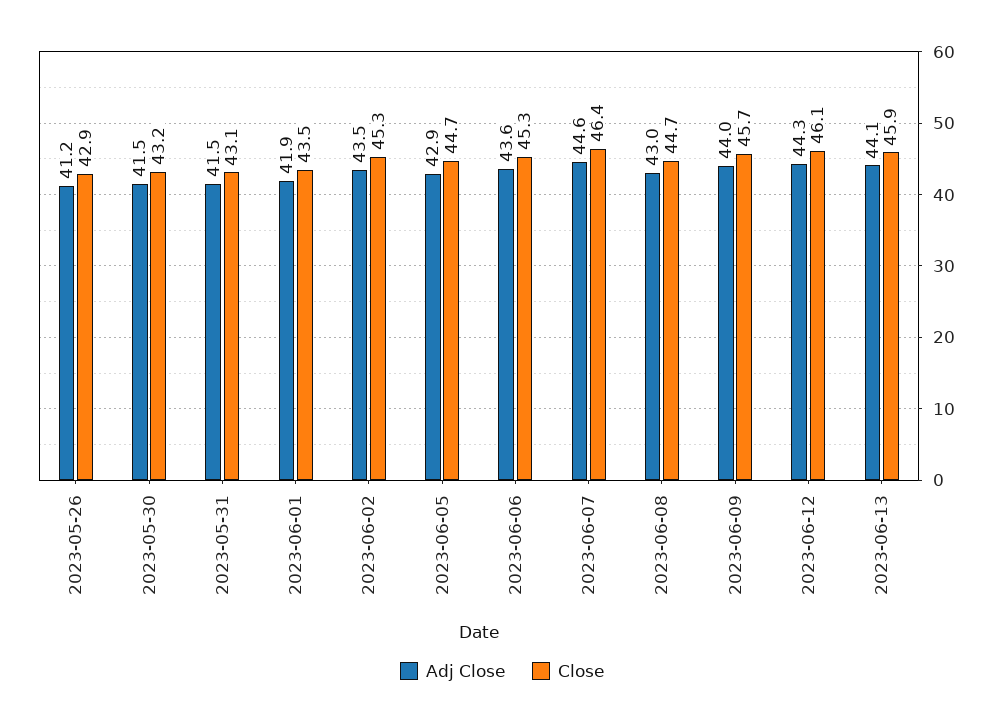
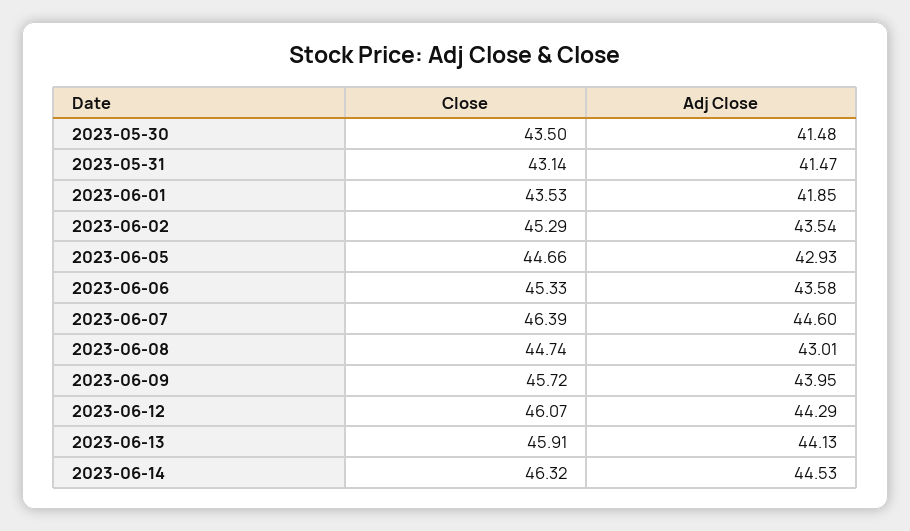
Adj Close, 2023-05-26: 41.2 -> none
Close, 2023-05-26: 42.9 -> none
Close, 2023-05-30: 43.2 -> 43.5
Close, 2023-06-14: none -> 46.32
Adj Close, 2023-06-14: none -> 44.53

